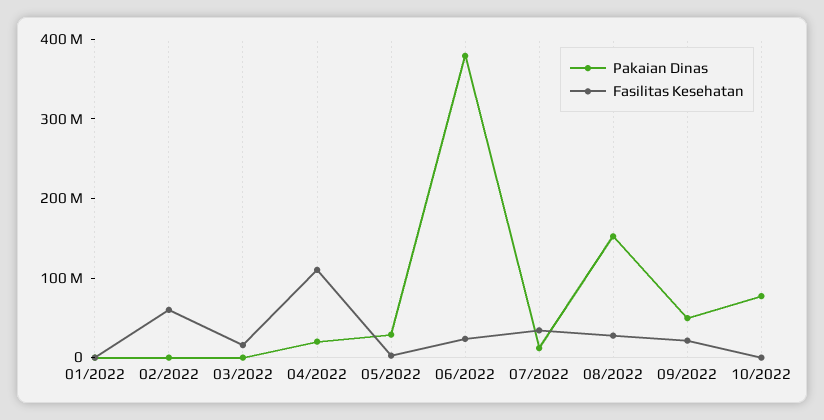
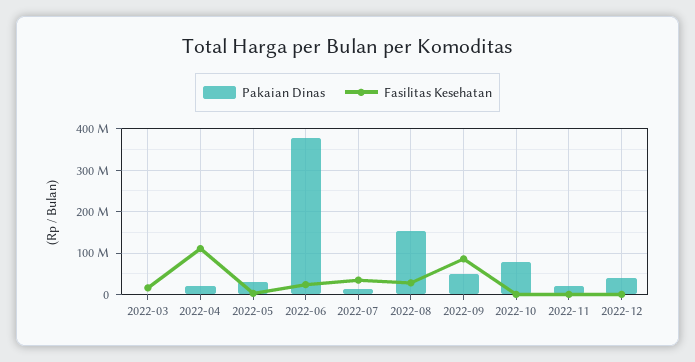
Pakaian Dinas, 01/2022: 0 -> none
Fasilitas Kesehatan, 01/2022: 0 -> none
Pakaian Dinas, 02/2022: 0 -> none
Fasilitas Kesehatan, 02/2022: 60000000 -> none
Fasilitas Kesehatan, 09/2022: 20000000 -> 80000000
Pakaian Dinas, 2022-11: none -> 20000000
Fasilitas Kesehatan, 2022-11: none -> 0
Pakaian Dinas, 2022-12: none -> 40000000
Fasilitas Kesehatan, 2022-12: none -> 0

